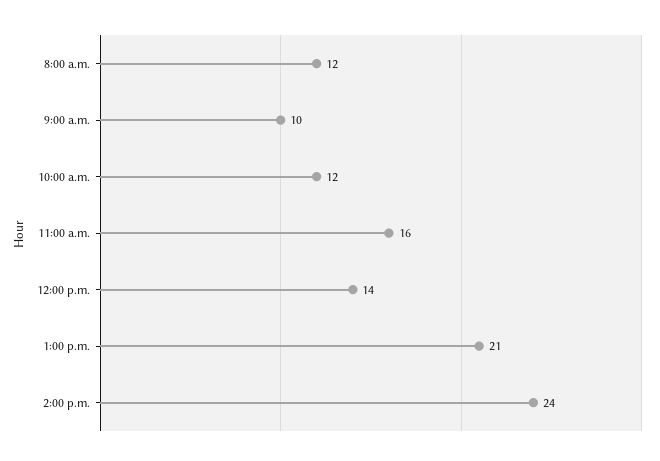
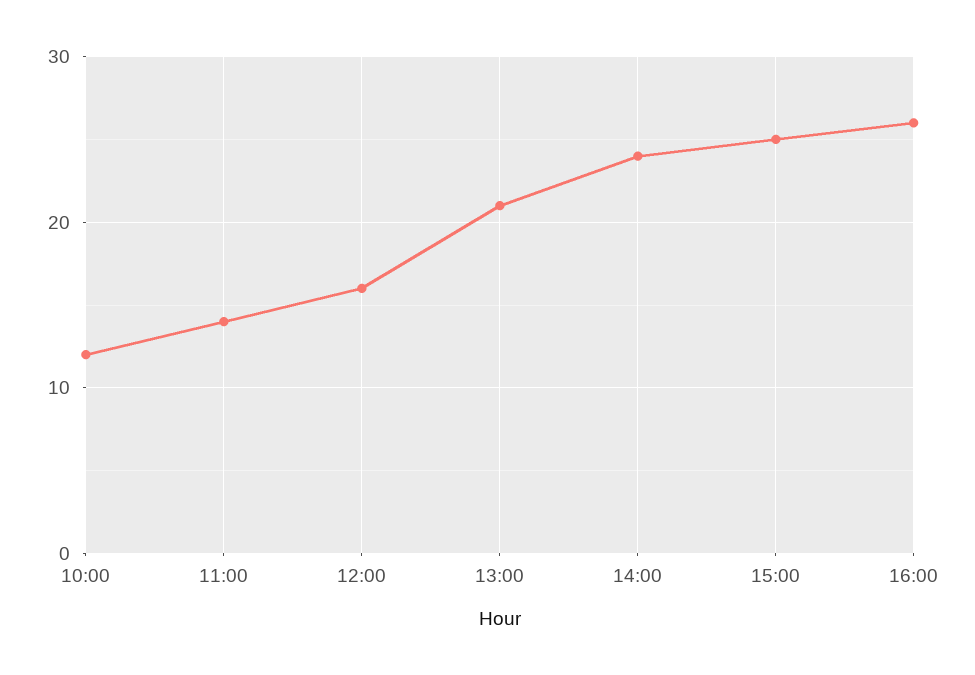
8:00 a.m.: 12 -> none
9:00 a.m.: 10 -> none
11:00 a.m.: 16 -> 14
12:00 p.m.: 14 -> 16
15:00: none -> 25
16:00: none -> 26

